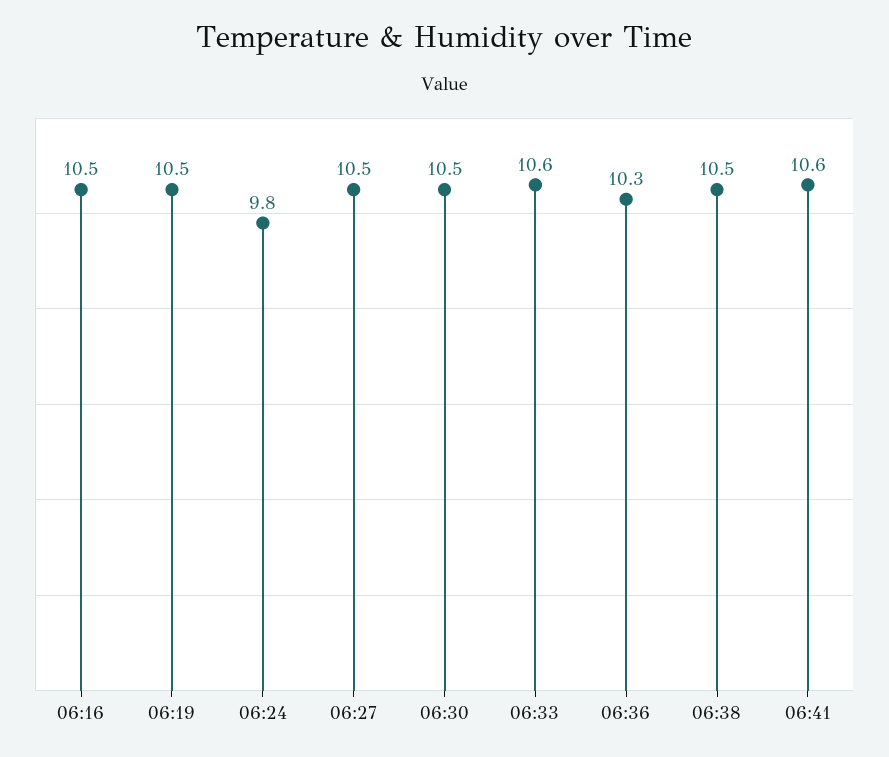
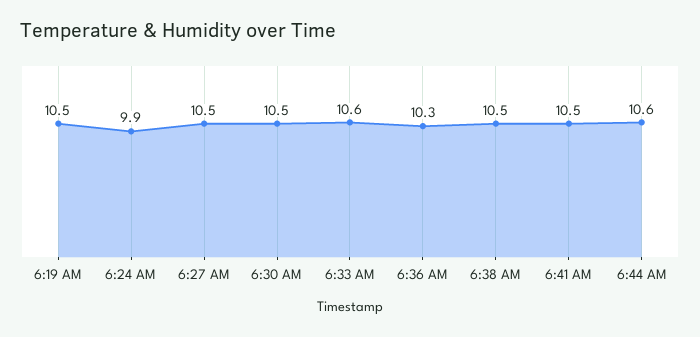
06:16: 10.5 -> none
06:24: 9.8 -> 9.9
06:41: 10.6 -> 10.5
6:44 AM: none -> 10.6

